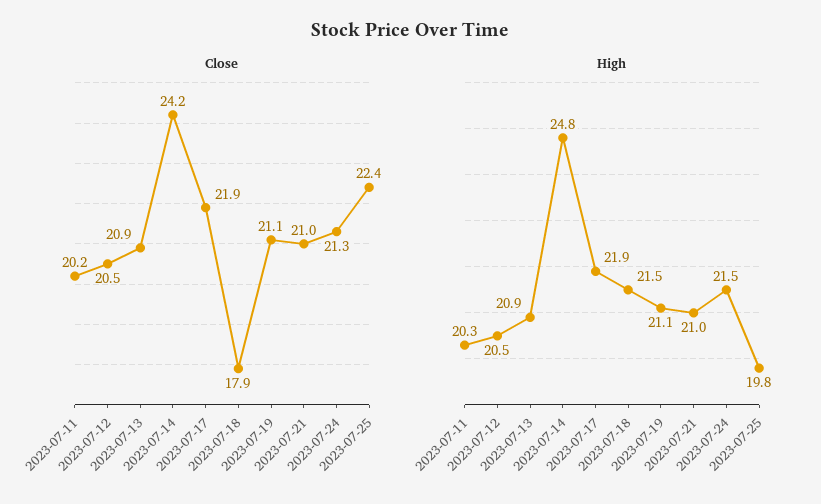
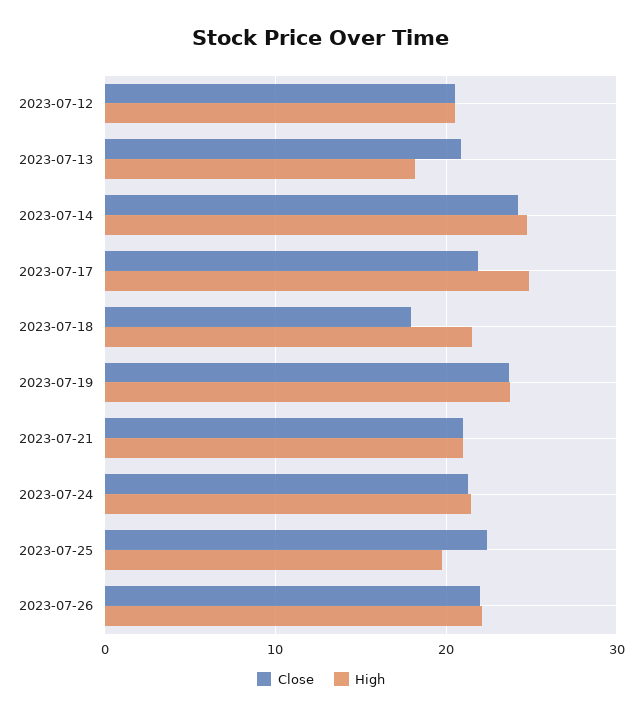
Close, 2023-07-11: 20.2 -> none
Close, 2023-07-19: 21.1 -> 24
High, 2023-07-11: 20.3 -> none
High, 2023-07-13: 20.9 -> 18
High, 2023-07-17: 21.9 -> 25
High, 2023-07-19: 21.1 -> 24
Close, 2023-07-26: none -> 22
High, 2023-07-26: none -> 22

